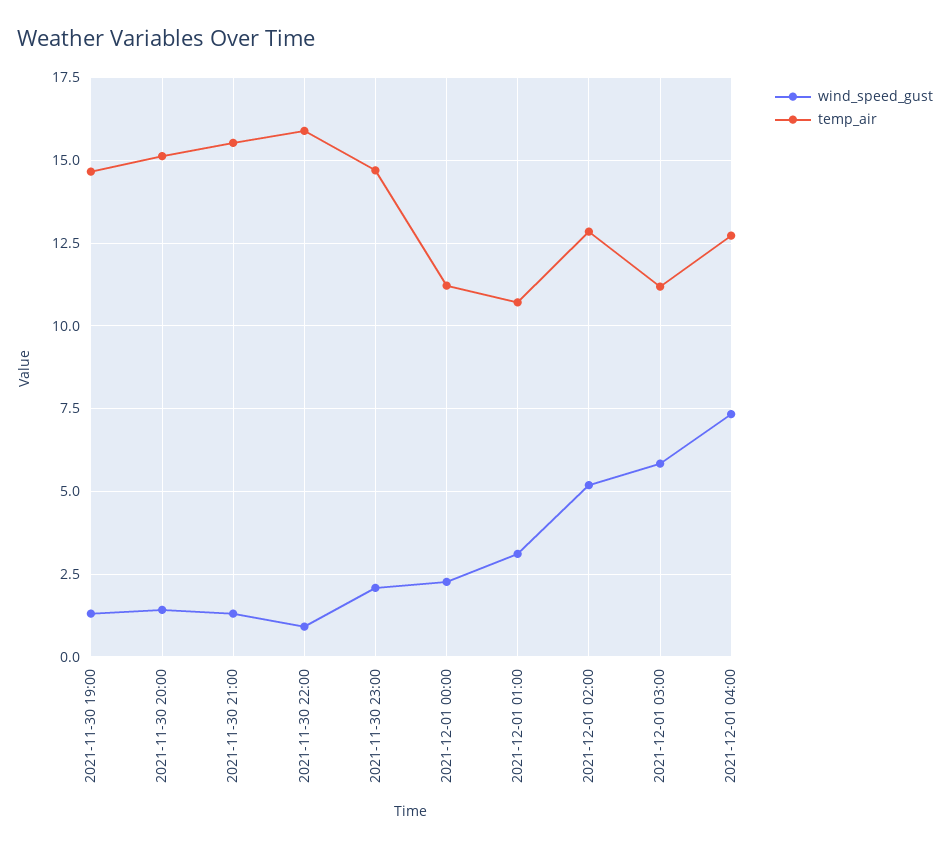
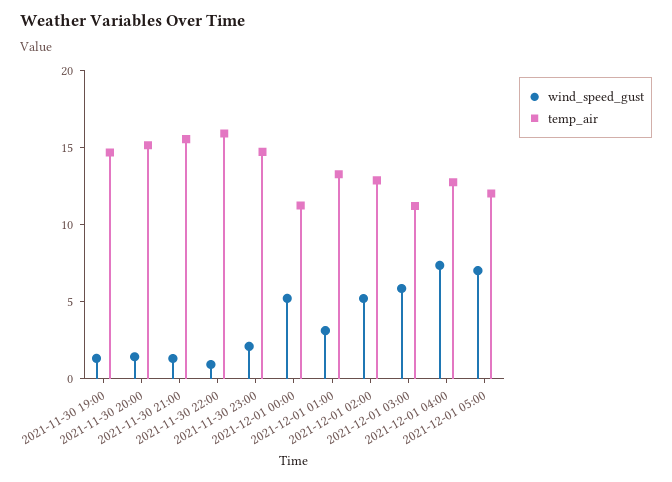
wind_speed_gust, 2021-12-01 00:00: 2.25 -> 5
temp_air, 2021-12-01 01:00: 10.75 -> 13
wind_speed_gust, 2021-12-01 05:00: none -> 7
temp_air, 2021-12-01 05:00: none -> 12

